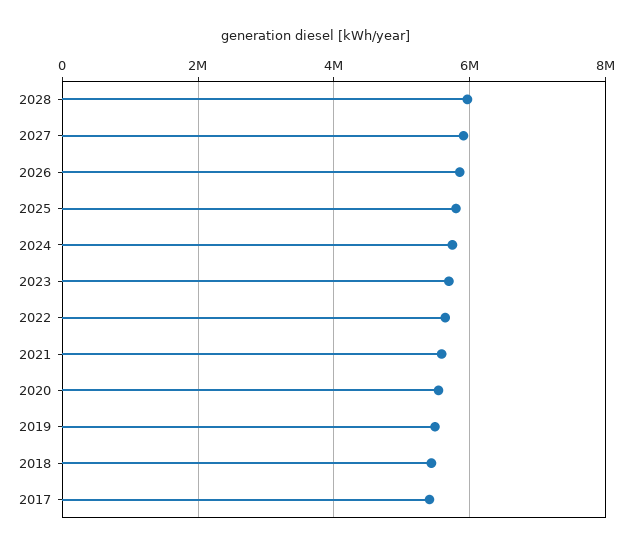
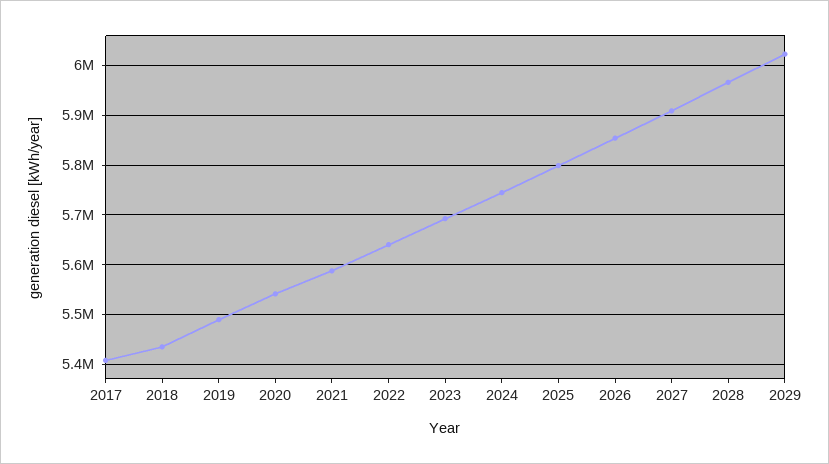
2029: none -> 6020000

